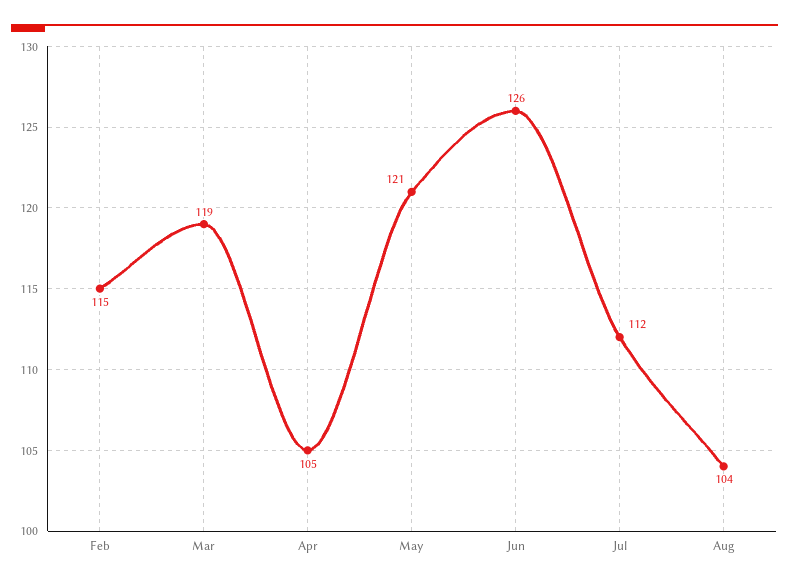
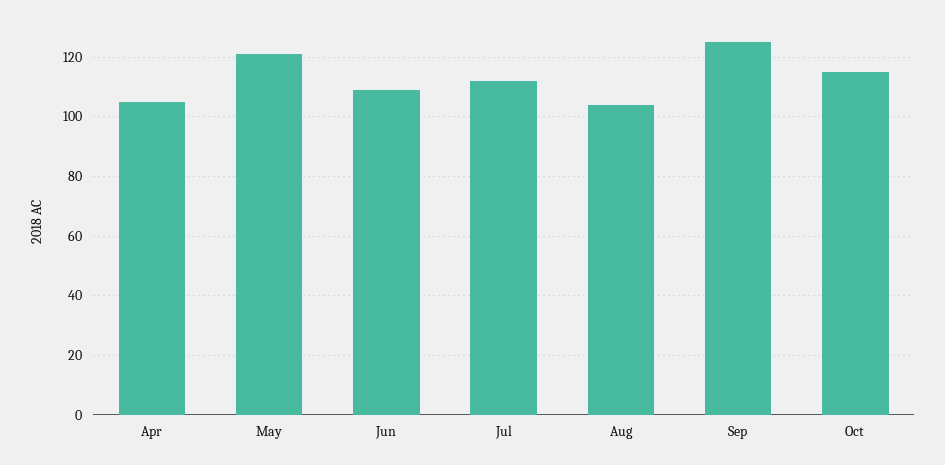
Feb: 115 -> none
Mar: 119 -> none
Jun: 126 -> 110
Sep: none -> 125
Oct: none -> 115

